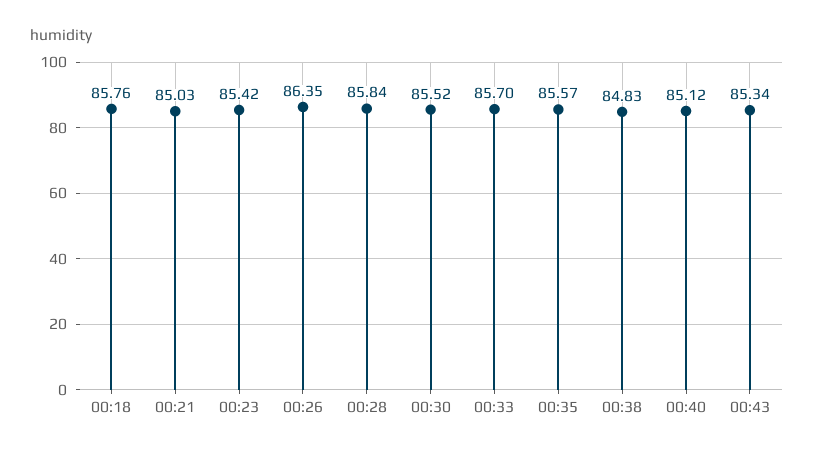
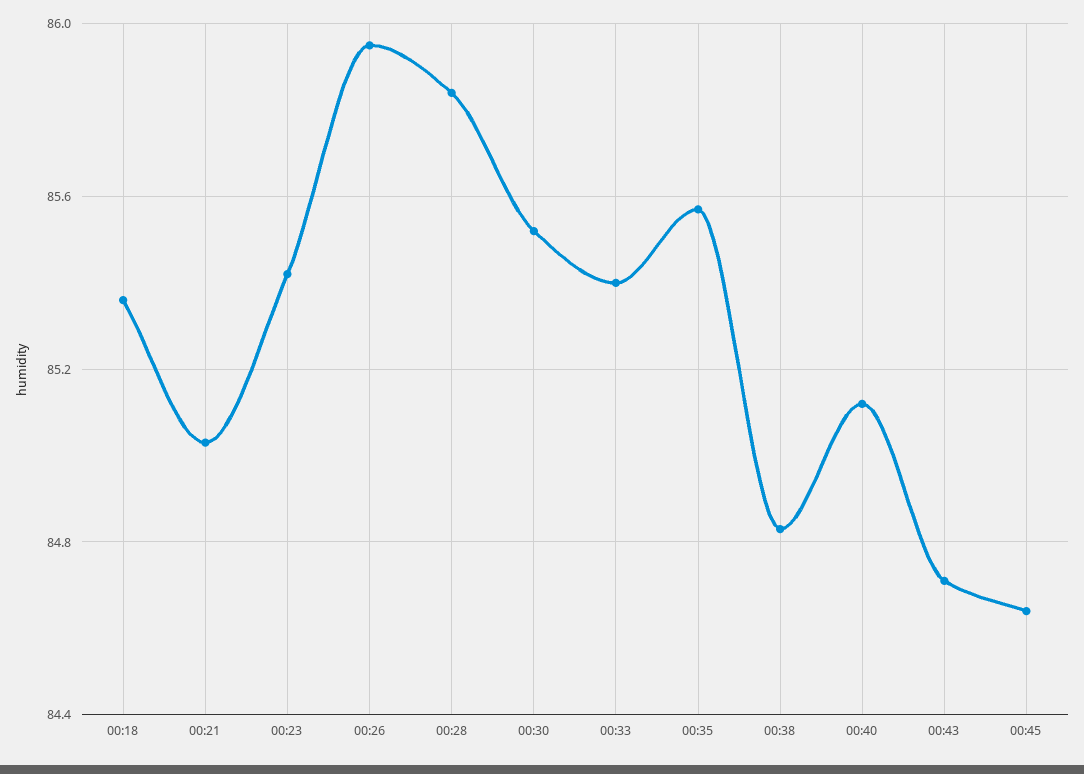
00:18: 85.76 -> 85.35
00:26: 86.35 -> 85.95
00:33: 85.7 -> 85.4
00:43: 85.34 -> 84.7
00:45: none -> 84.65

